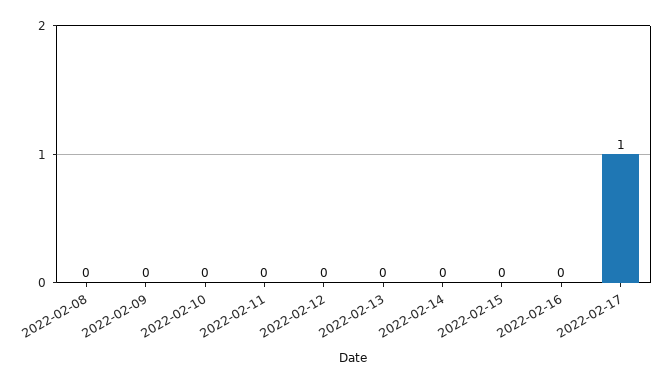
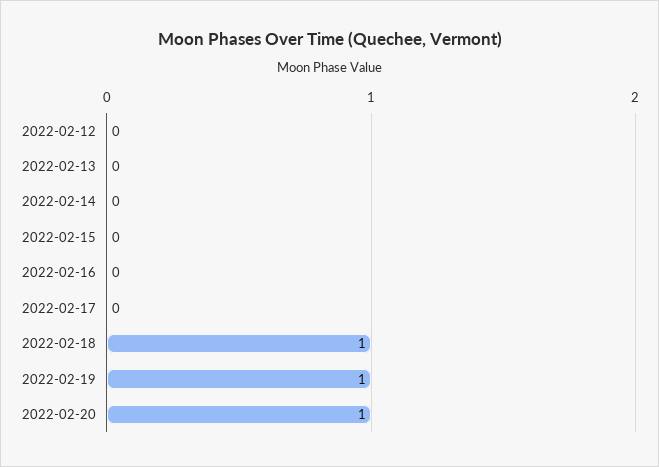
2022-02-08: 0 -> none
2022-02-09: 0 -> none
2022-02-10: 0 -> none
2022-02-11: 0 -> none
2022-02-17: 1 -> 0
2022-02-18: none -> 1
2022-02-19: none -> 1
2022-02-20: none -> 1

